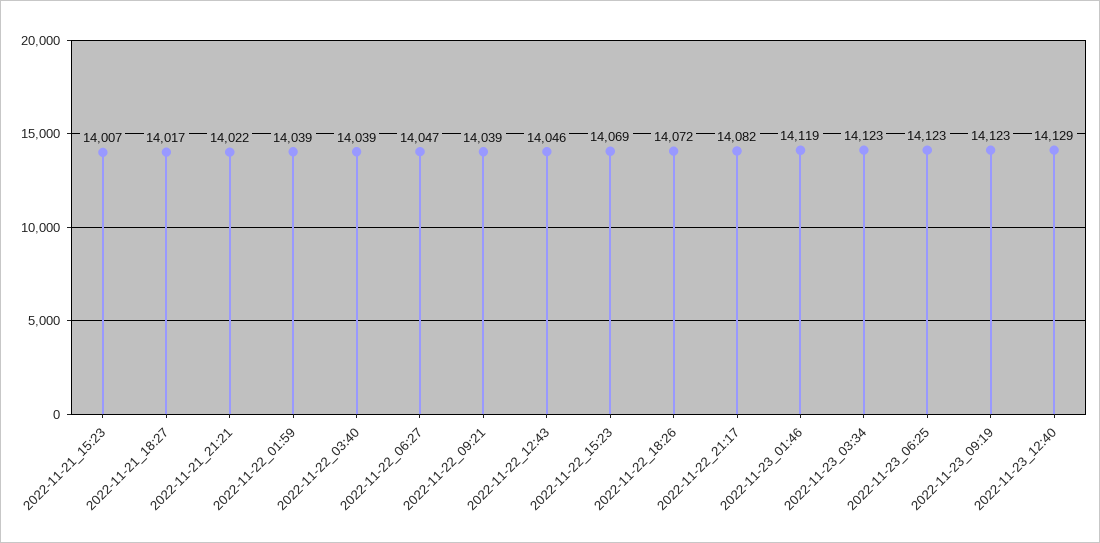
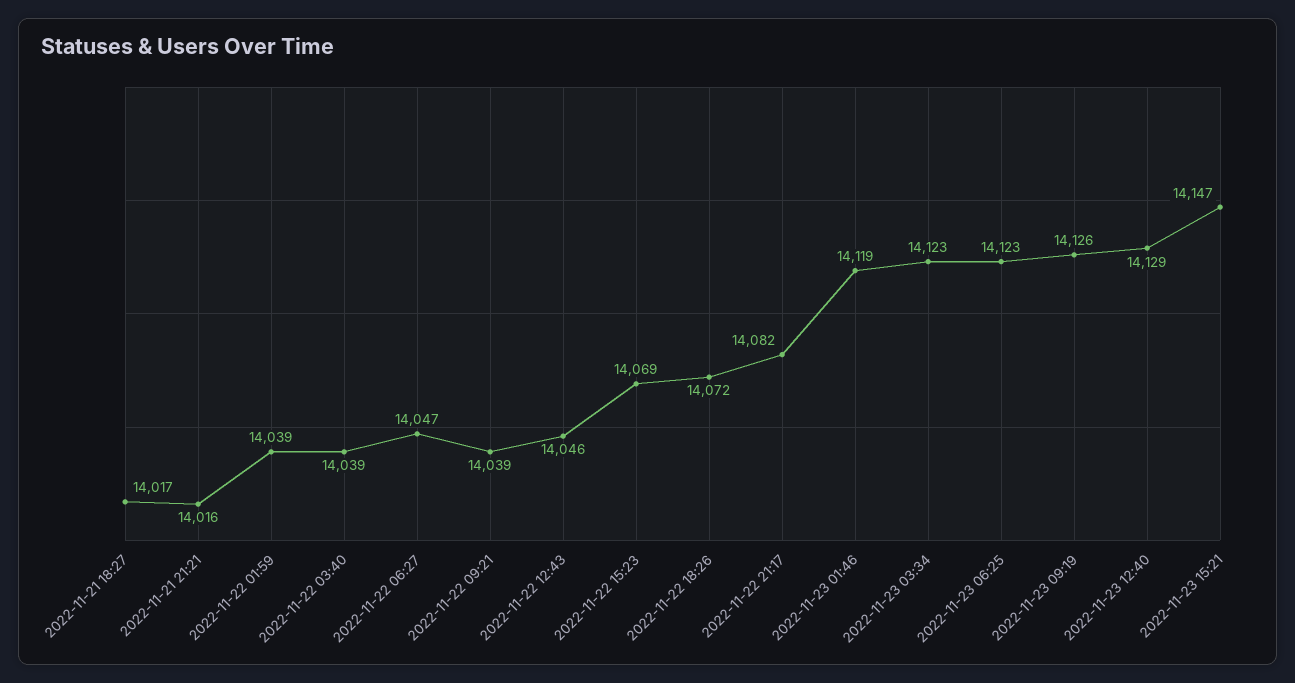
2022-11-21_15:23: 14007 -> none
2022-11-21_21:21: 14022 -> 14016
2022-11-23_09:19: 14123 -> 14126
2022-11-23 15:21: none -> 14147

